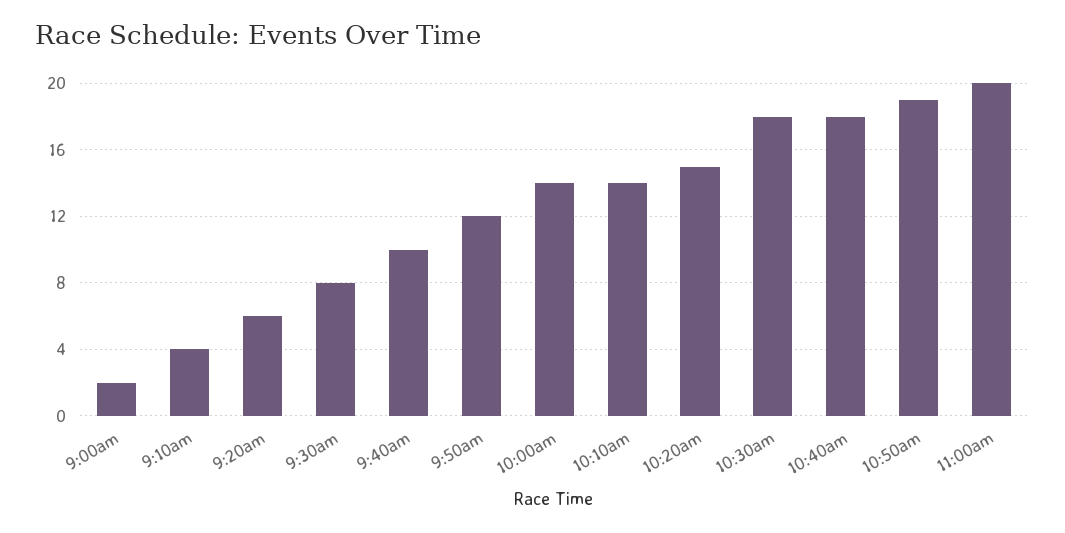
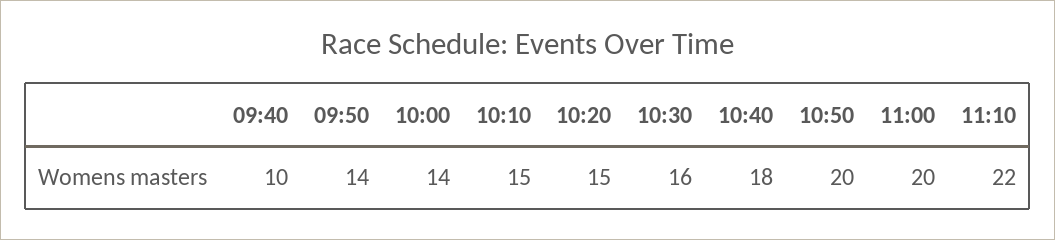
9:00am: 2 -> none
9:10am: 4 -> none
9:20am: 6 -> none
9:30am: 8 -> none
9:50am: 12 -> 14
10:10am: 14 -> 15
10:30am: 18 -> 16
10:50am: 19 -> 20
11:10: none -> 22

